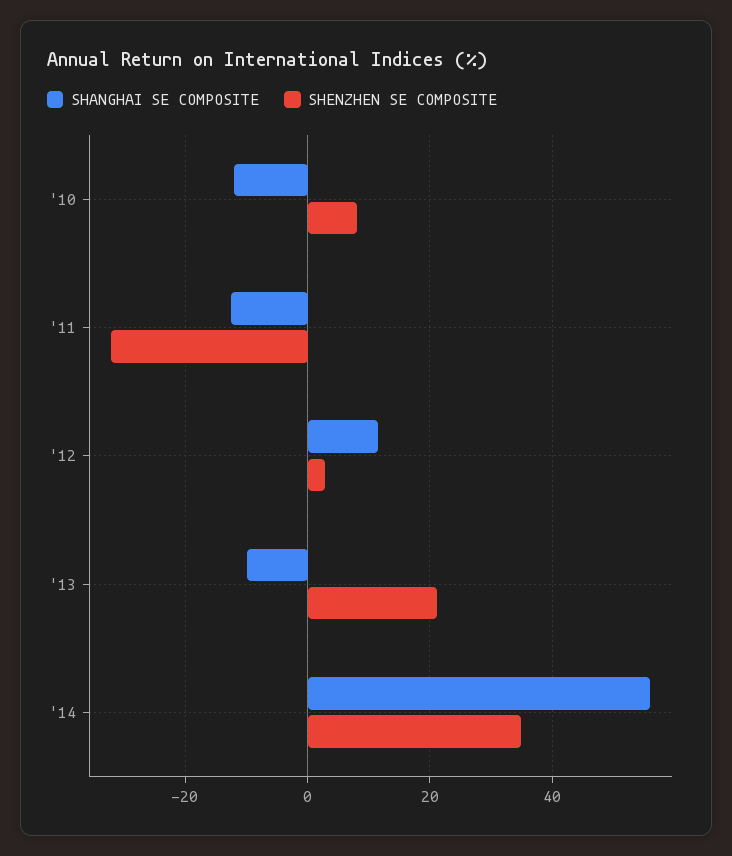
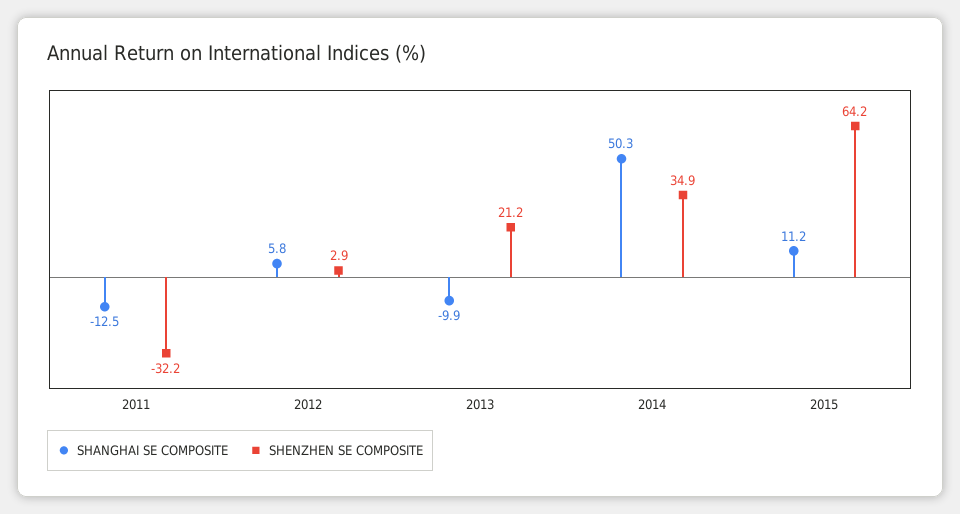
SHANGHAI SE COMPOSITE, '10: -12 -> none
SHENZHEN SE COMPOSITE, '10: 8 -> none
SHANGHAI SE COMPOSITE, '12: 12 -> 5.8
SHANGHAI SE COMPOSITE, '14: 56 -> 50.3
SHANGHAI SE COMPOSITE, 2015: none -> 11.2
SHENZHEN SE COMPOSITE, 2015: none -> 64.2

